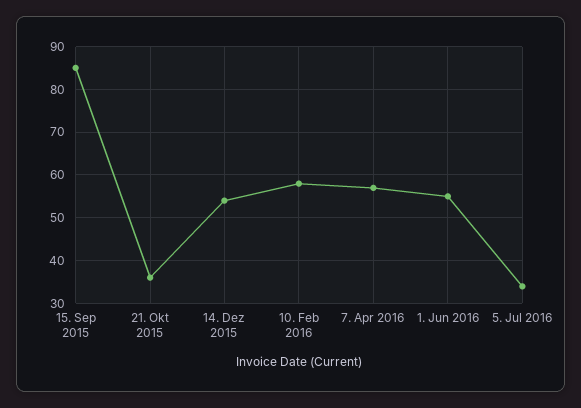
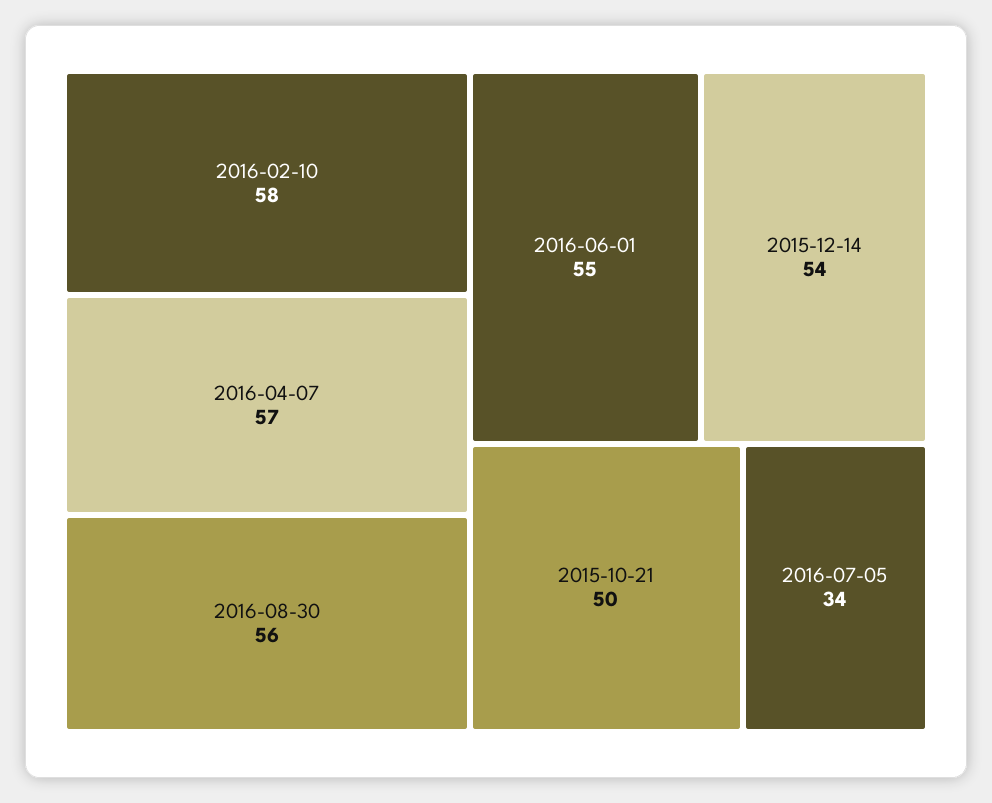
15. Sep 2015: 85 -> none
21. Okt 2015: 35 -> 50
2016-08-30: none -> 56

